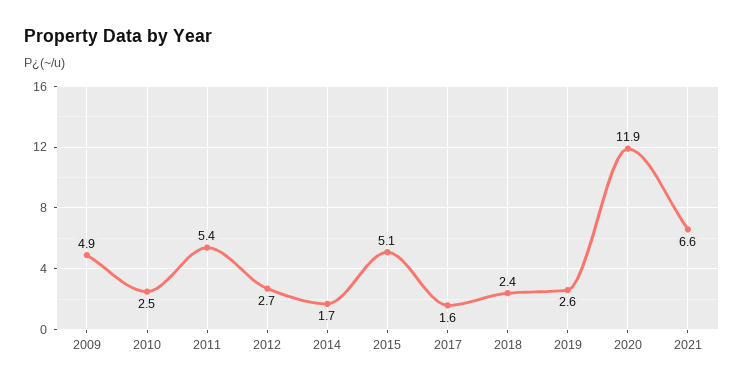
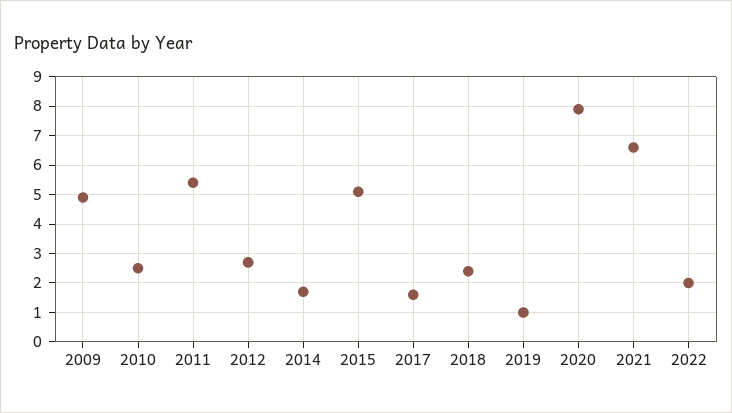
2019: 2.6 -> 1
2020: 11.9 -> 8
2022: none -> 2

